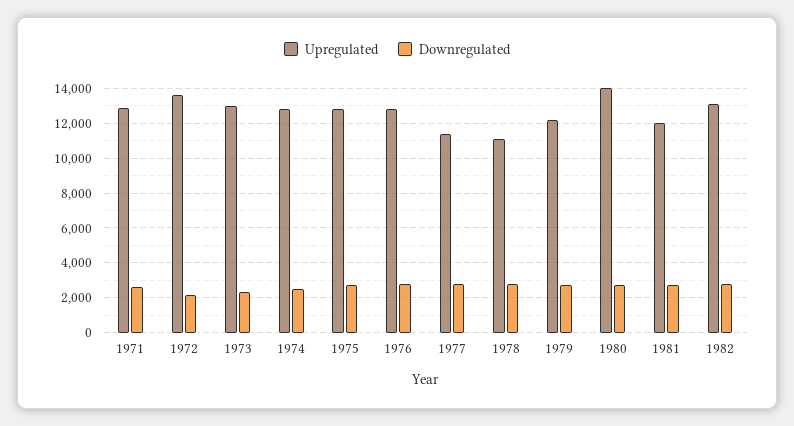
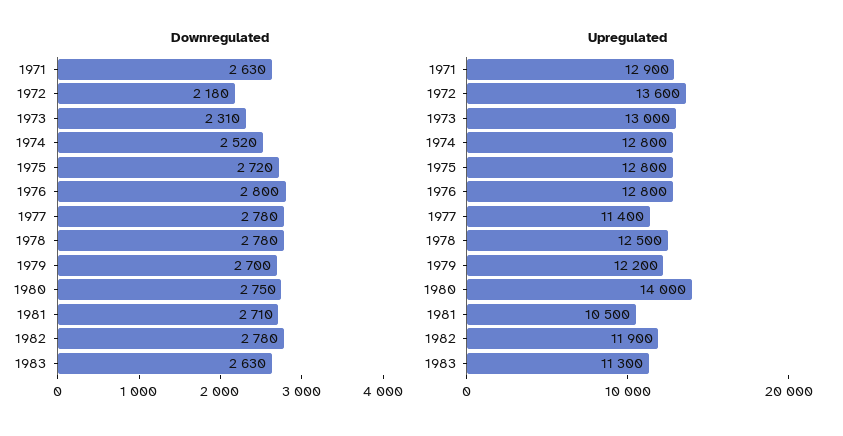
Upregulated, 1978: 11000 -> 12500
Upregulated, 1981: 12000 -> 10500
Upregulated, 1982: 13000 -> 11900
Downregulated, 1983: none -> 2630
Upregulated, 1983: none -> 11300

